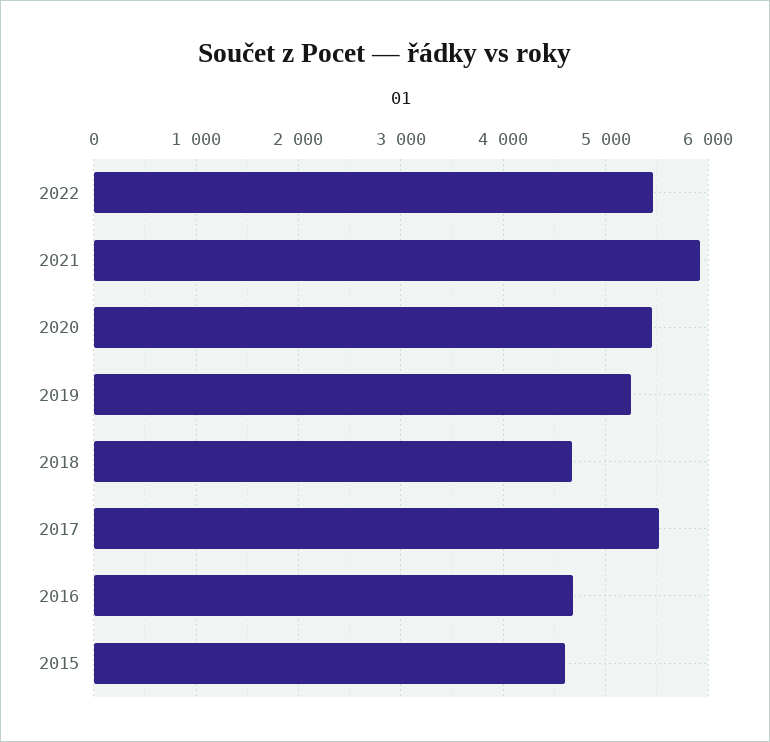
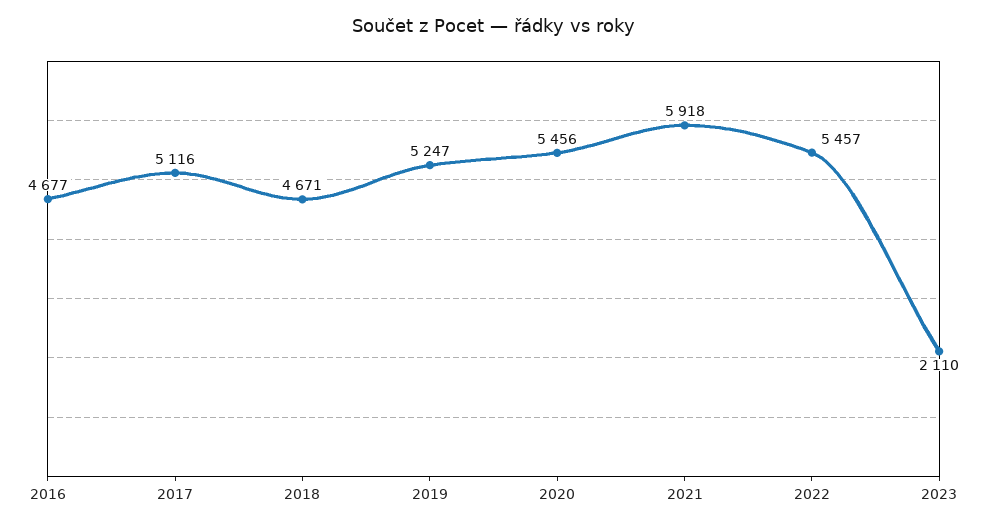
2017: 5500 -> 5116
2015: 4600 -> none
2023: none -> 2110

